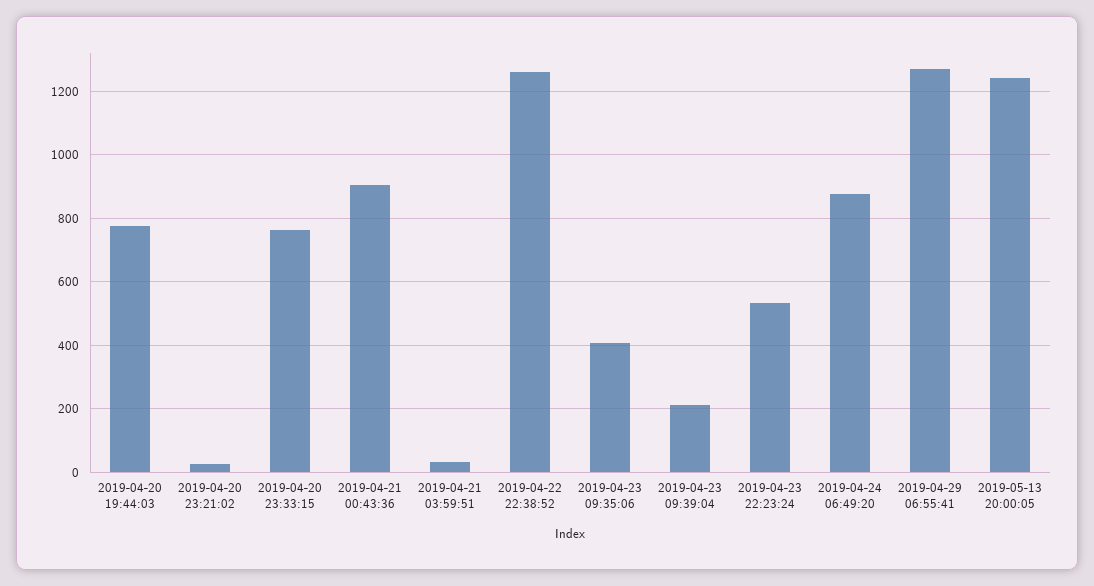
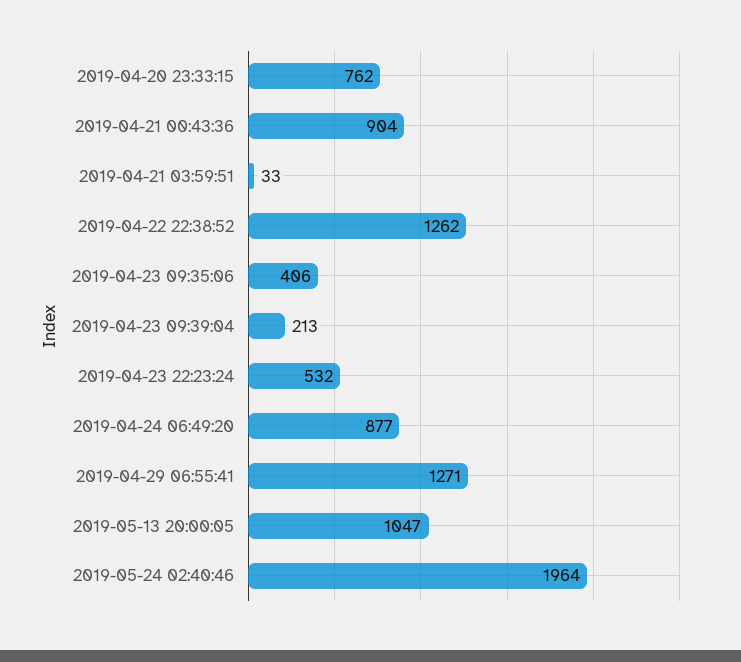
2019-04-20 19:44:03: 780 -> none
2019-04-20 23:21:02: 20 -> none
2019-05-13 20:00:05: 1240 -> 1047
2019-05-24 02:40:46: none -> 1964

